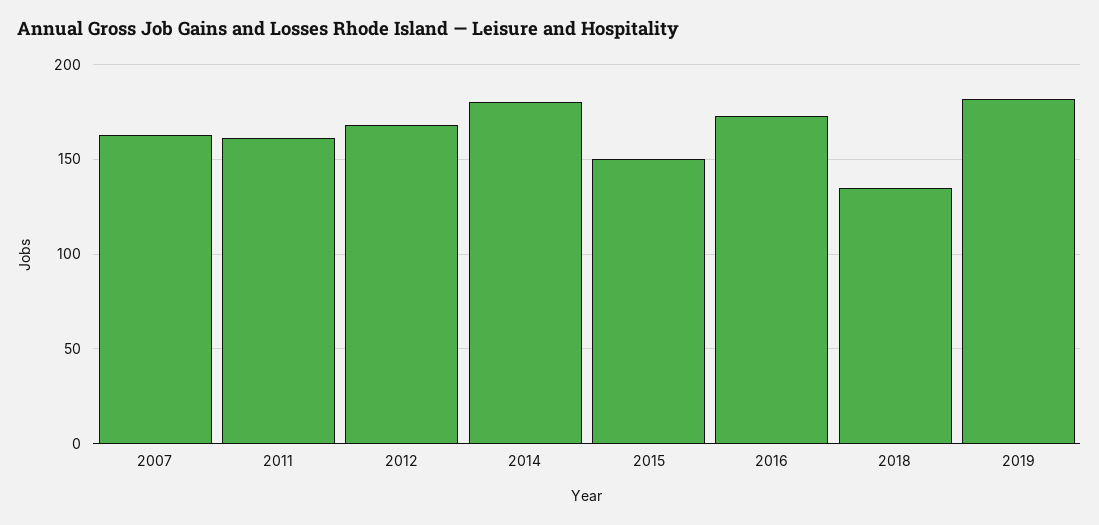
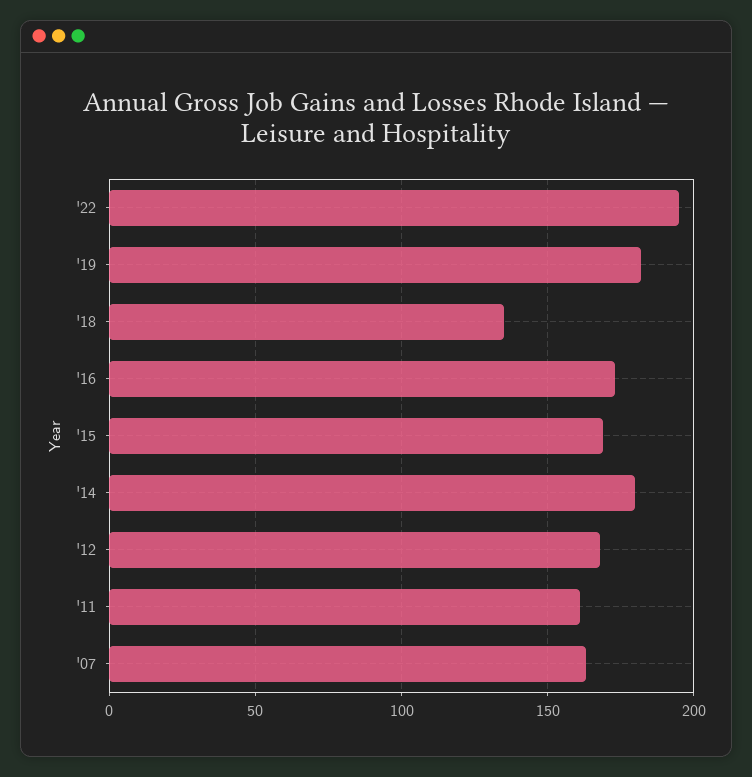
2015: 150 -> 170
'22: none -> 195

